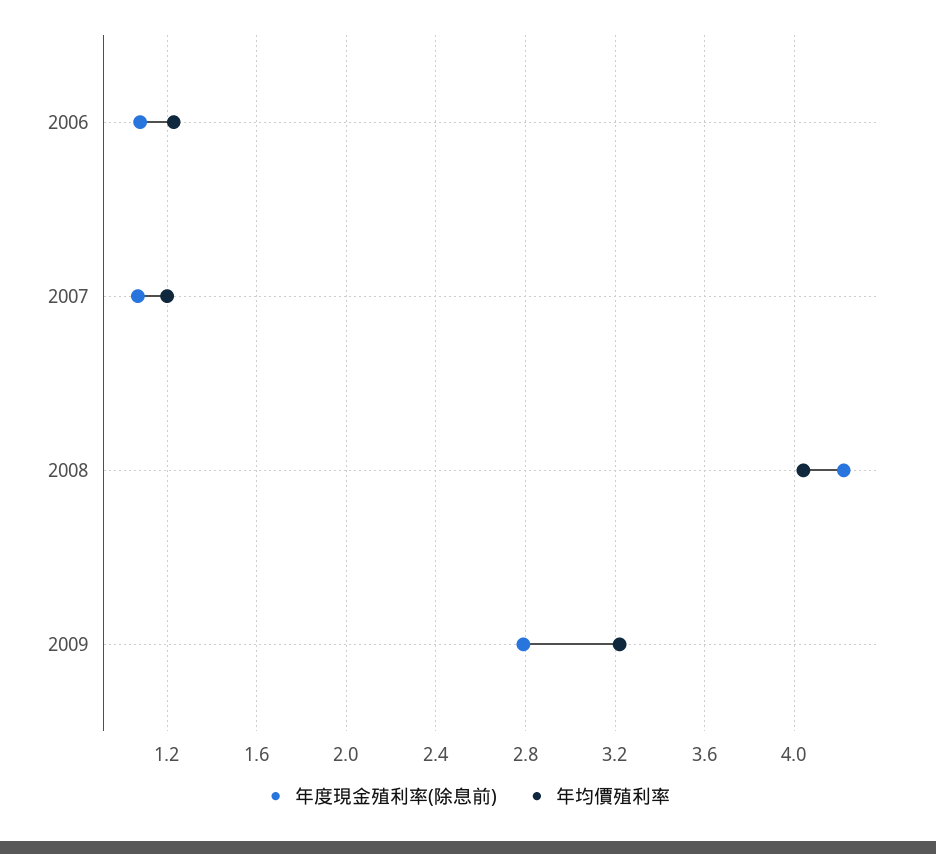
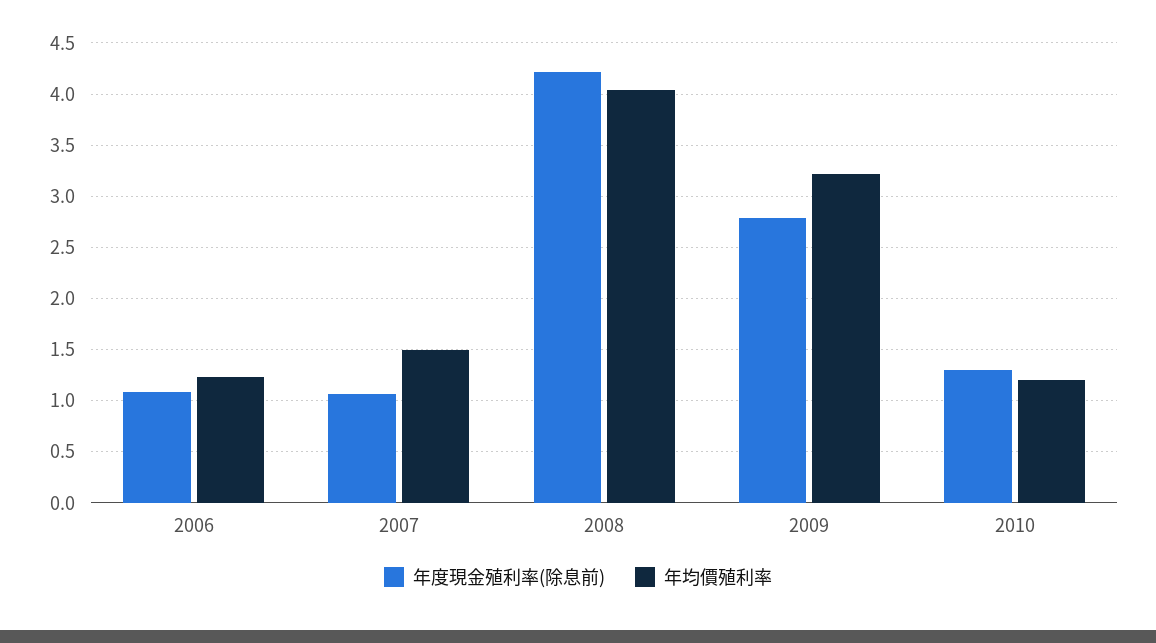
年均價殖利率, 2007: 1.2 -> 1.5
年度現金殖利率(除息前), 2010: none -> 1.3
年均價殖利率, 2010: none -> 1.2

